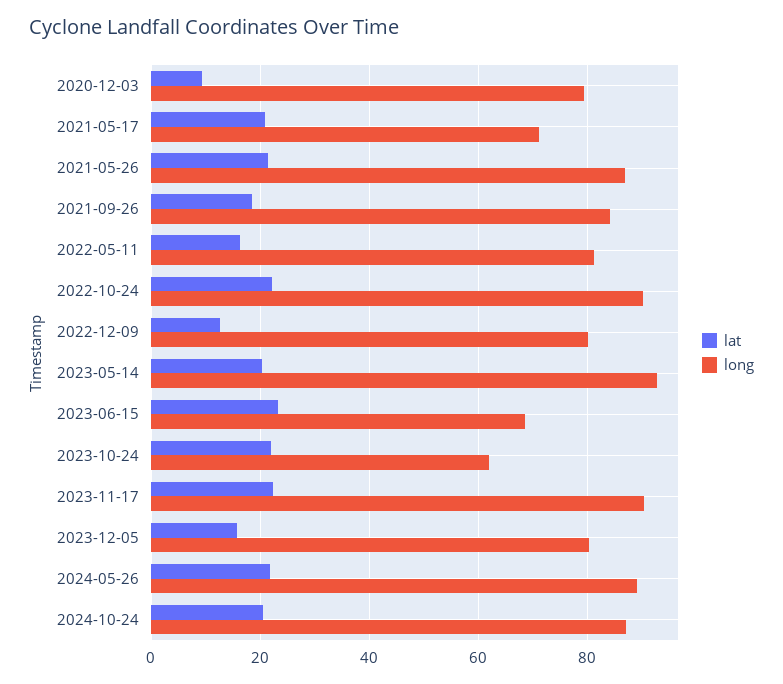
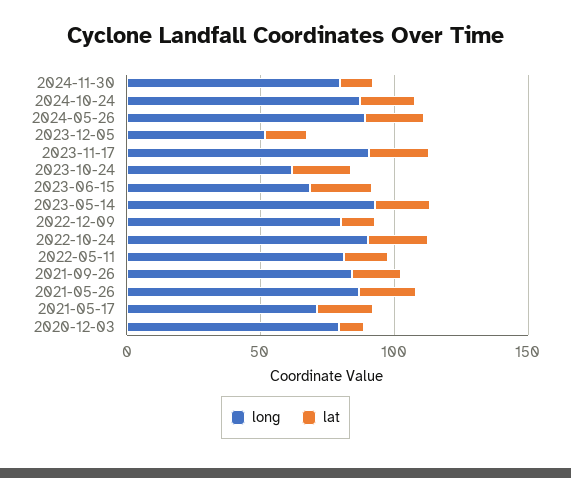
long, 2023-12-05: 80 -> 50
long, 2024-11-30: none -> 80
lat, 2024-11-30: none -> 10

